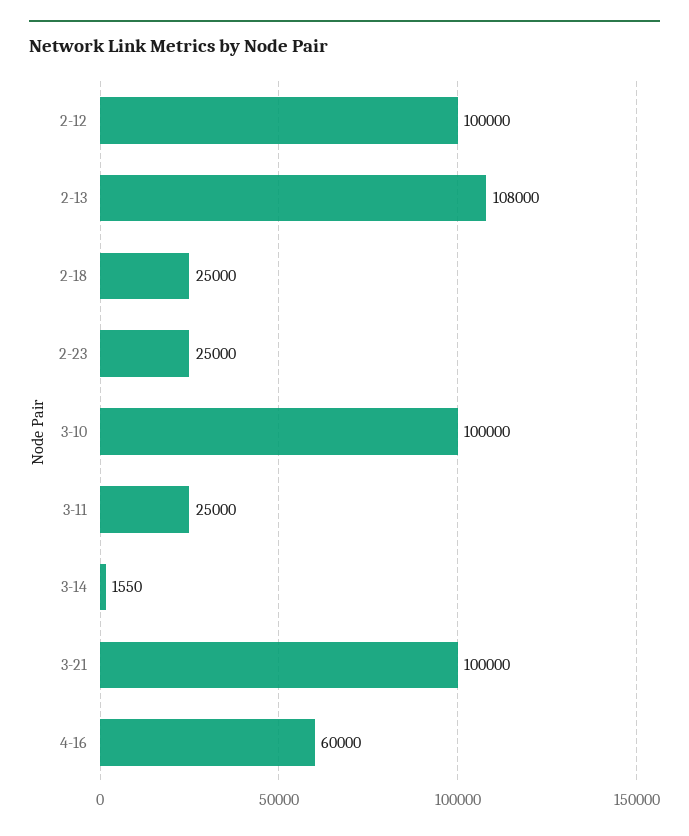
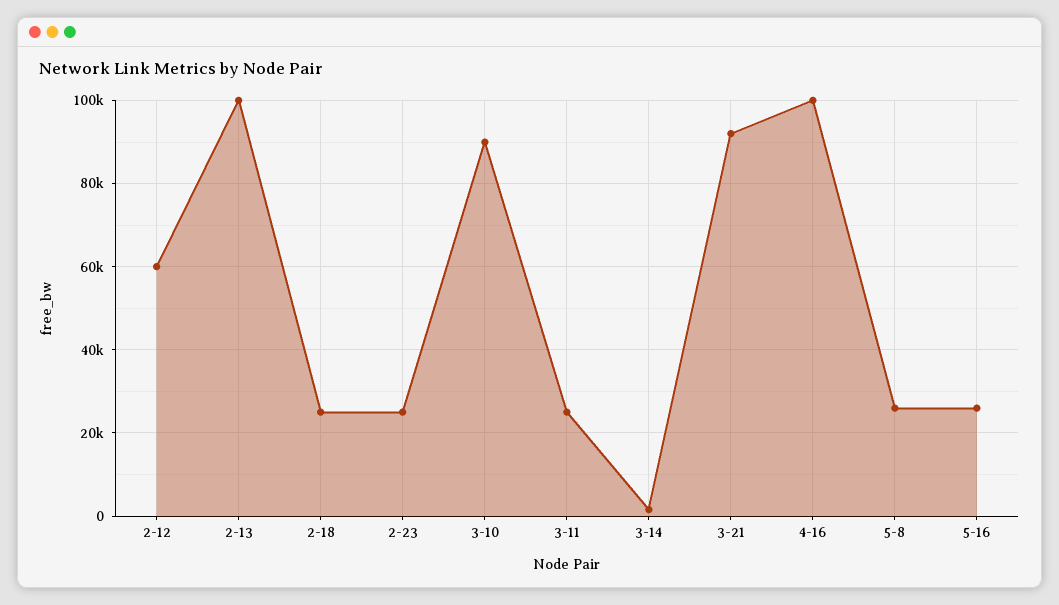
2-12: 100000 -> 60000
2-13: 108000 -> 100000
3-10: 100000 -> 90000
3-21: 100000 -> 92000
4-16: 60000 -> 100000
5-8: none -> 26000
5-16: none -> 26000

